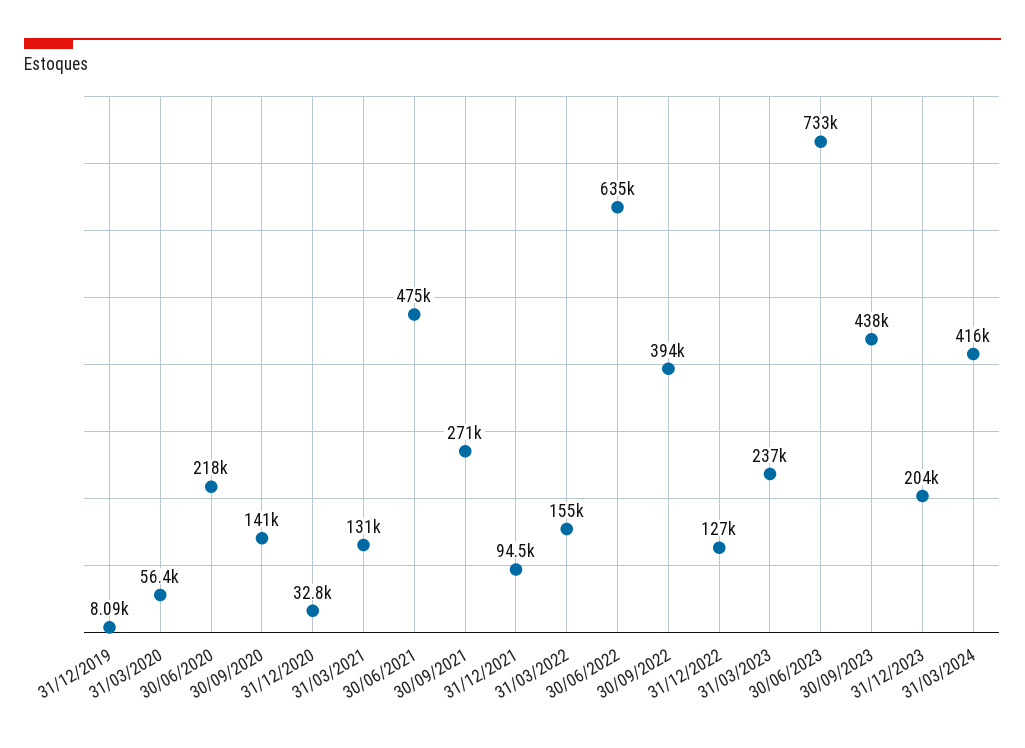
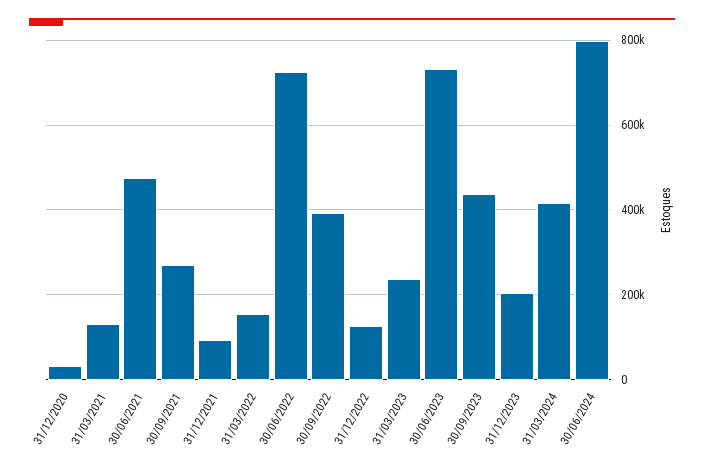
31/12/2019: 8090 -> none
31/03/2020: 56400 -> none
30/06/2020: 218000 -> none
30/09/2020: 141000 -> none
30/06/2022: 635000 -> 720000
30/06/2024: none -> 800000

